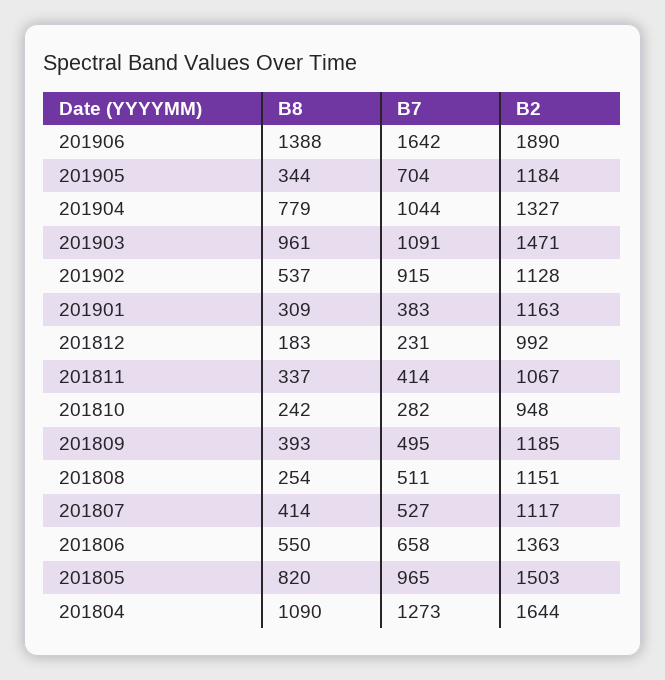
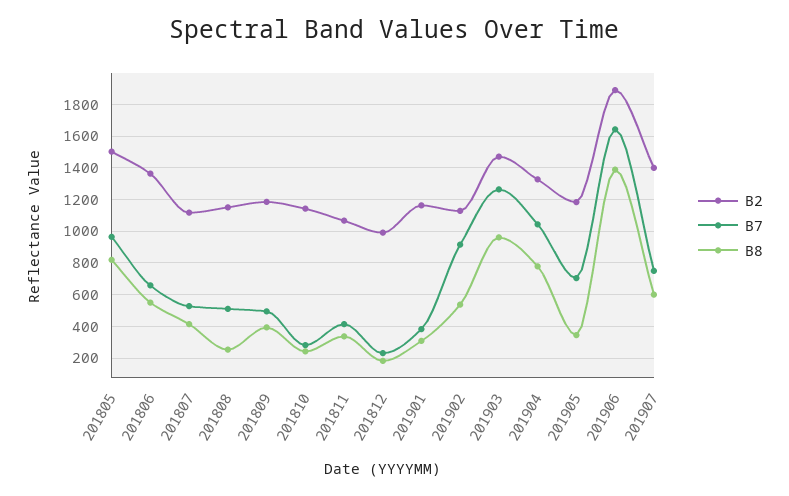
B7, 201903: 1091 -> 1250
B2, 201810: 948 -> 1150
B8, 201804: 1090 -> none
B7, 201804: 1273 -> none
B2, 201804: 1644 -> none
B2, 201907: none -> 1400
B7, 201907: none -> 750
B8, 201907: none -> 600

